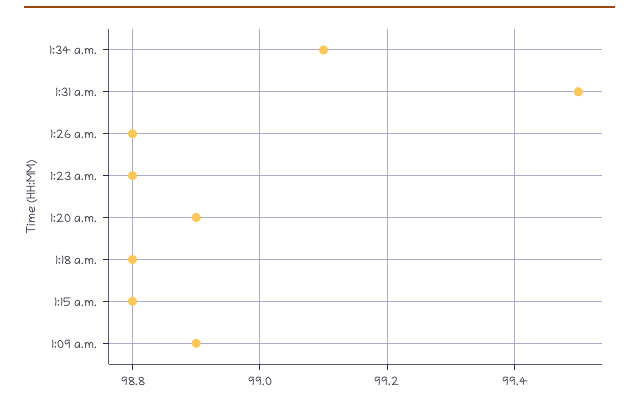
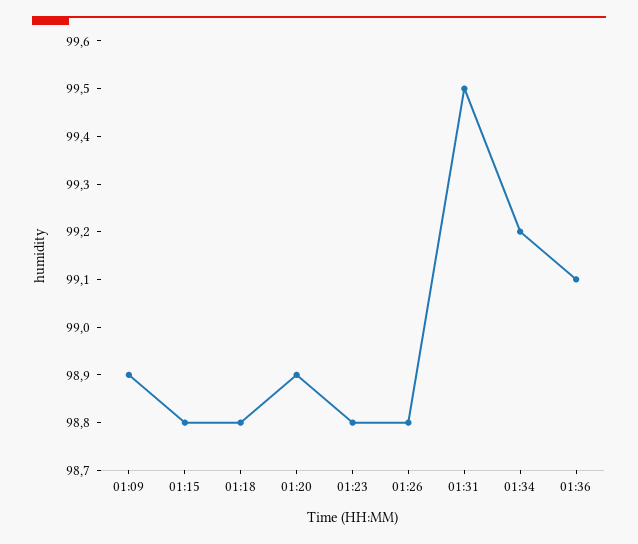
1:34 a.m.: 99.1 -> 99.2
01:36: none -> 99.1

